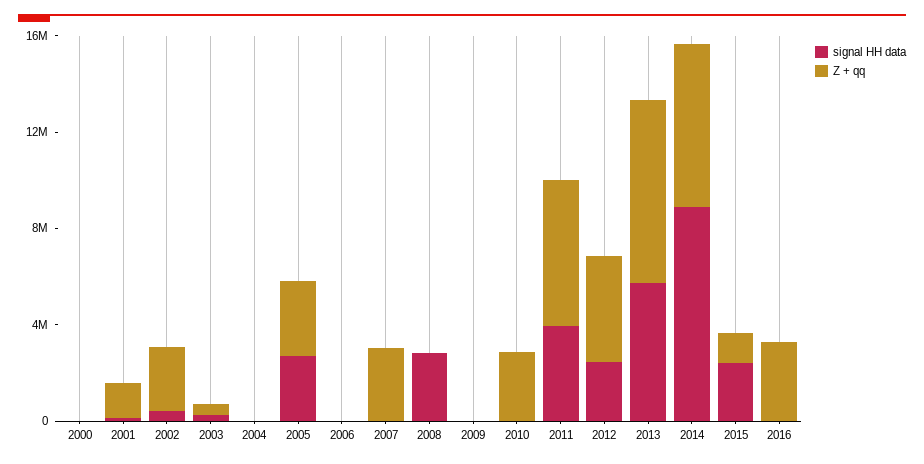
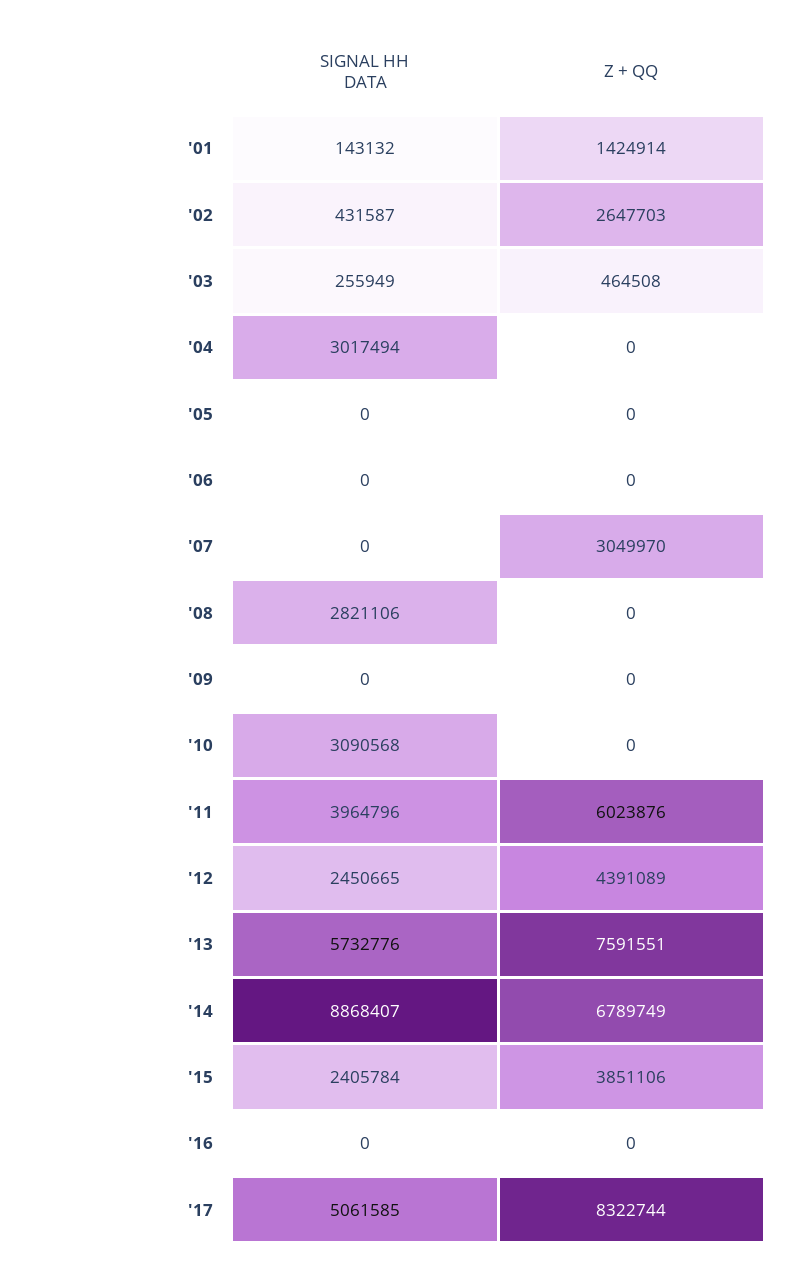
signal HH data, 2000: 0 -> none
Z + qq, 2000: 0 -> none
signal HH data, 2004: 0 -> 3017494
signal HH data, 2005: 3000000 -> 0
Z + qq, 2005: 3000000 -> 0
signal HH data, 2010: 0 -> 3090568
Z + qq, 2010: 3000000 -> 0
Z + qq, 2015: 1000000 -> 3851106
Z + qq, 2016: 3000000 -> 0
signal HH data, '17: none -> 5061585
Z + qq, '17: none -> 8322744

